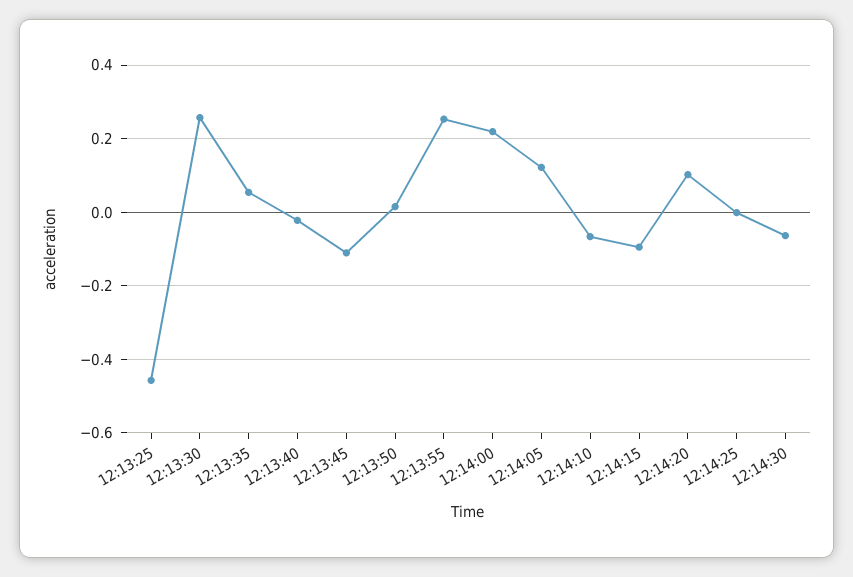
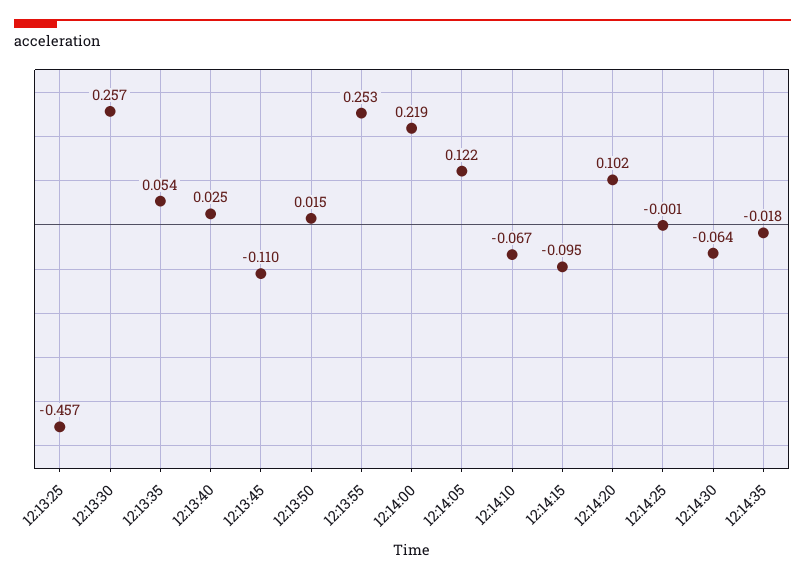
12:13:40: -0.02 -> 0.025
12:14:35: none -> -0.018

